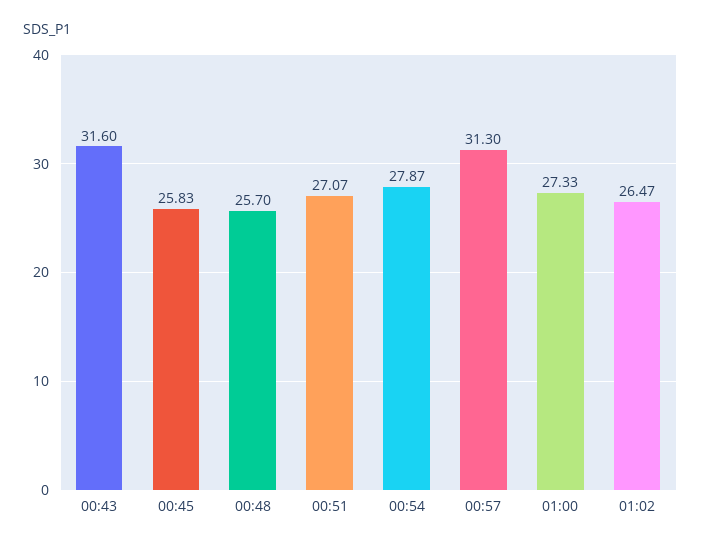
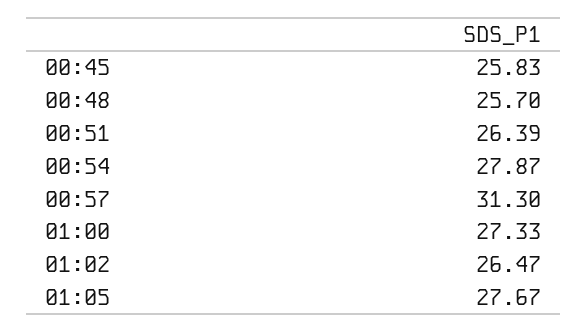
00:43: 31.6 -> none
00:51: 27.07 -> 26.39
01:05: none -> 27.67

